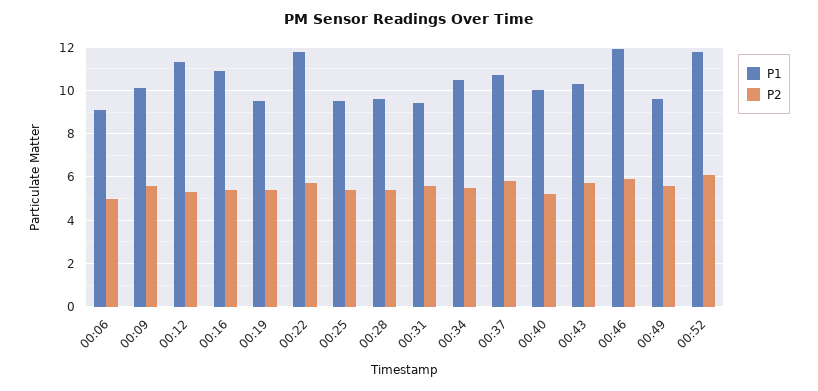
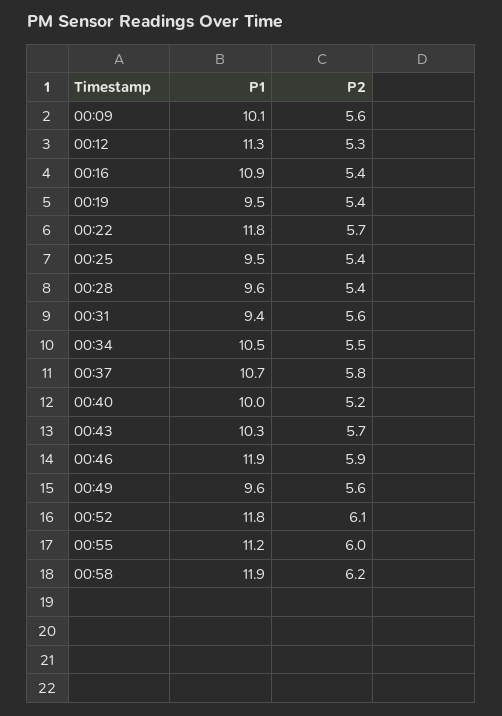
P1, 00:06: 9 -> none
P2, 00:06: 5 -> none
P1, 00:55: none -> 11.2
P2, 00:55: none -> 6
P1, 00:58: none -> 11.9
P2, 00:58: none -> 6.2

